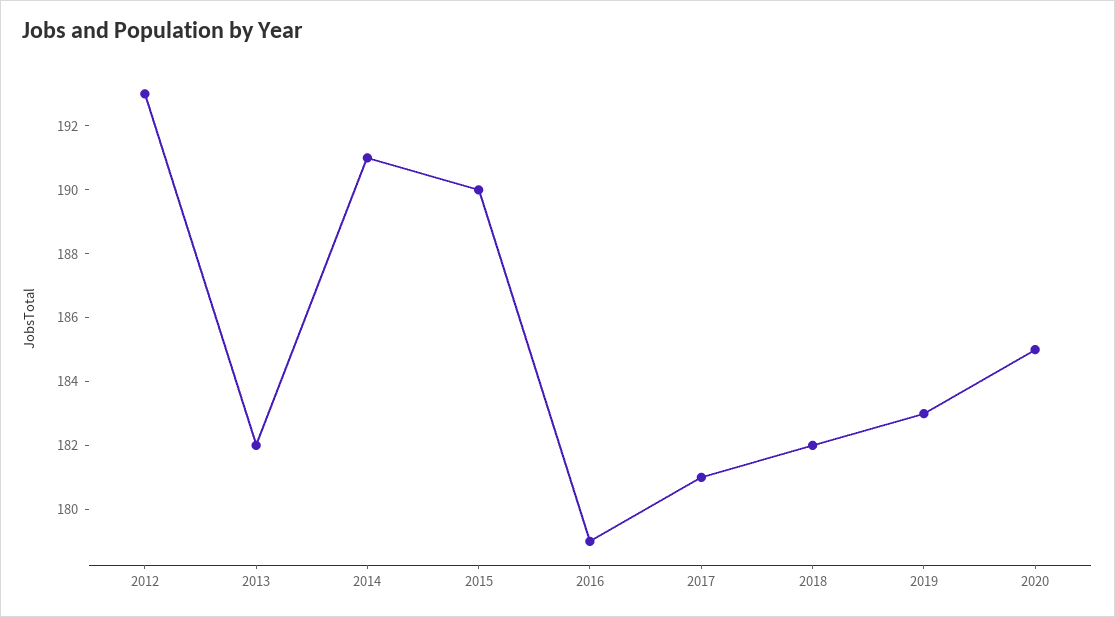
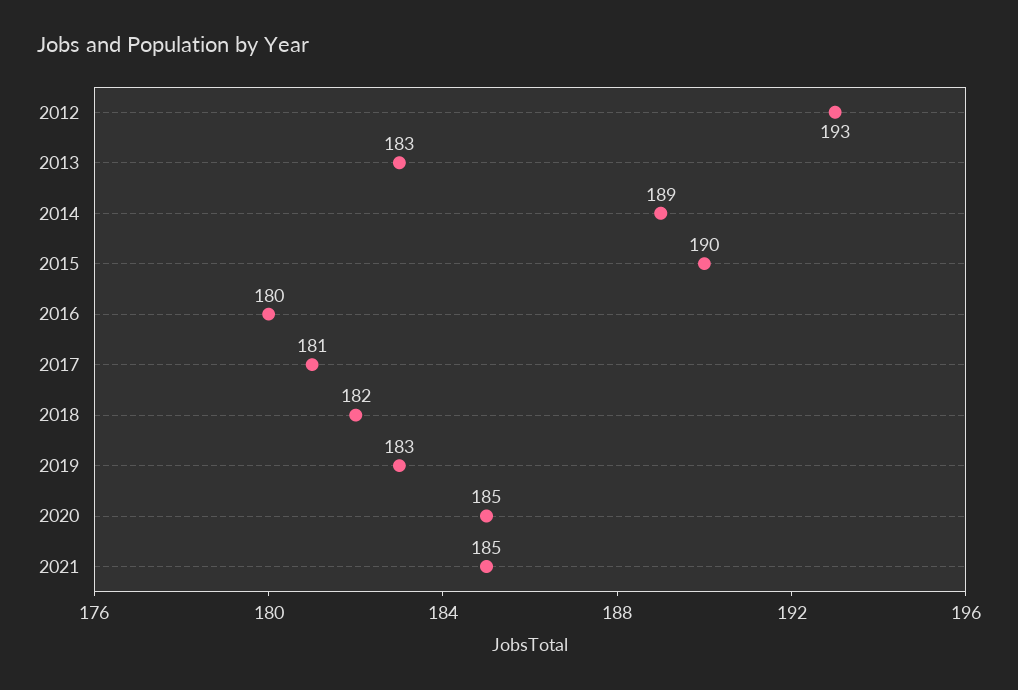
2013: 182 -> 183
2014: 191 -> 189
2016: 179 -> 180
2021: none -> 185

